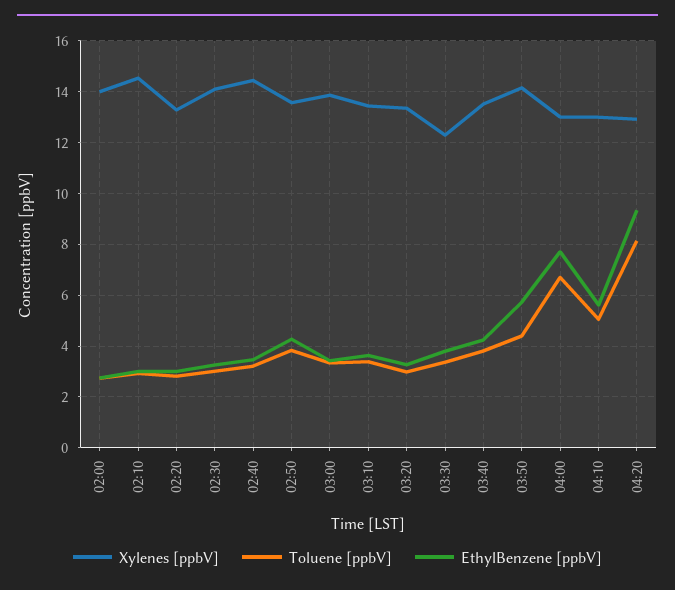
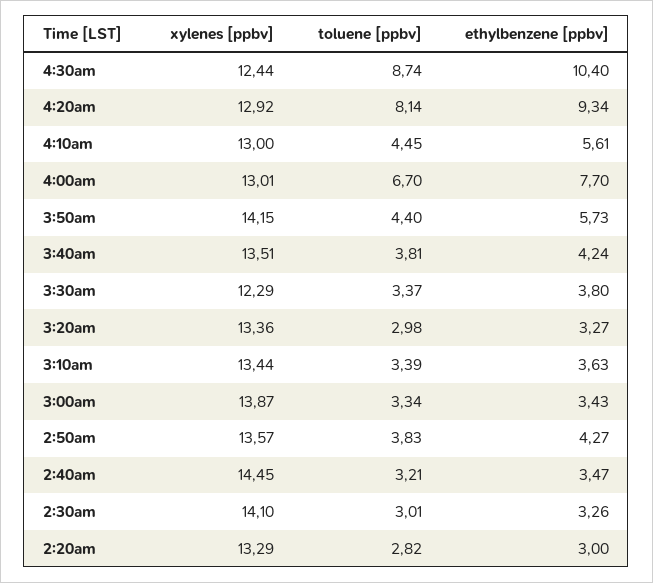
Xylenes [ppbV], 02:00: 14 -> none
Toluene [ppbV], 02:00: 2.75 -> none
EthylBenzene [ppbV], 02:00: 2.75 -> none
Xylenes [ppbV], 02:10: 14.5 -> none
Toluene [ppbV], 02:10: 3 -> none
EthylBenzene [ppbV], 02:10: 3 -> none
Toluene [ppbV], 04:10: 5 -> 4.45
Xylenes [ppbV], 4:30am: none -> 12.44
Toluene [ppbV], 4:30am: none -> 8.74
EthylBenzene [ppbV], 4:30am: none -> 10.4

